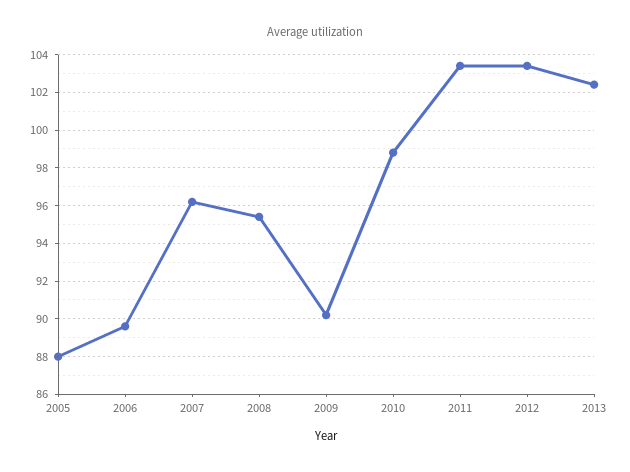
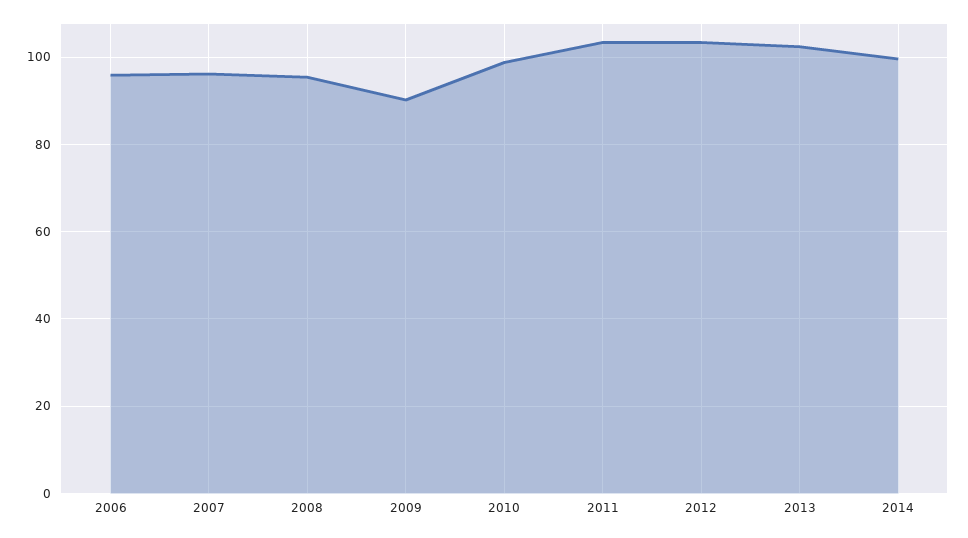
2005: 88 -> none
2006: 89.5 -> 96
2014: none -> 100

